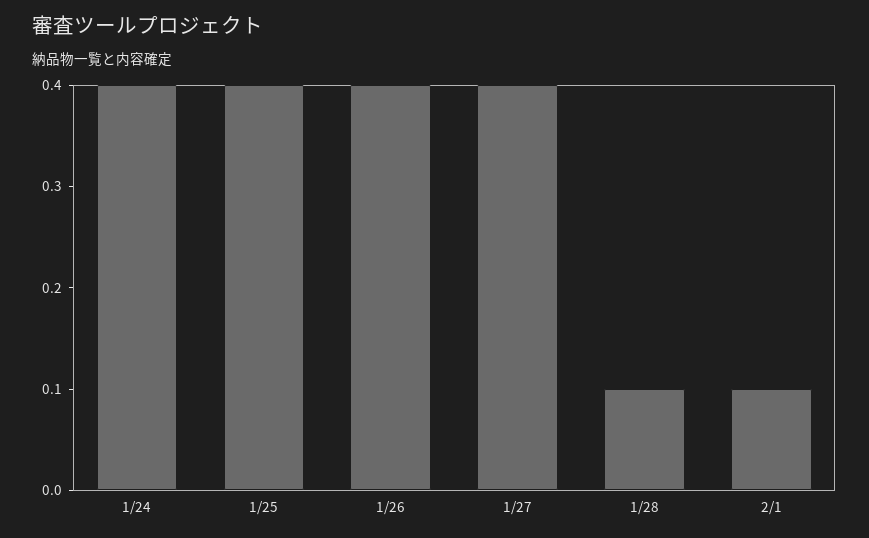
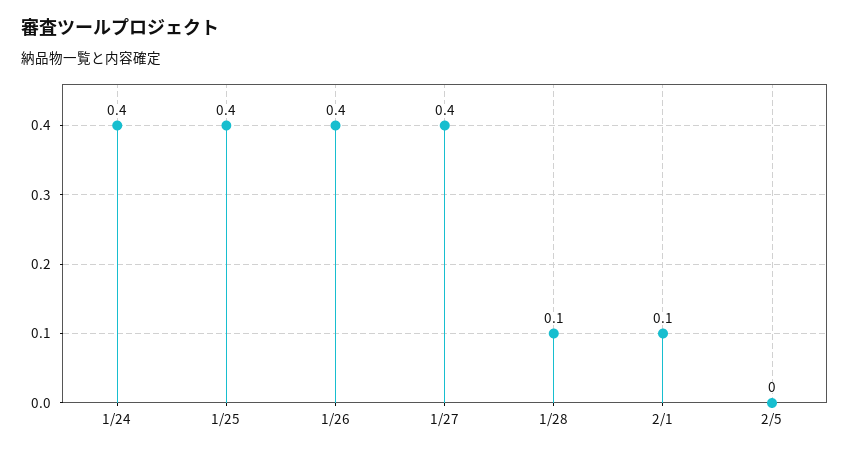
2/5: none -> 0

